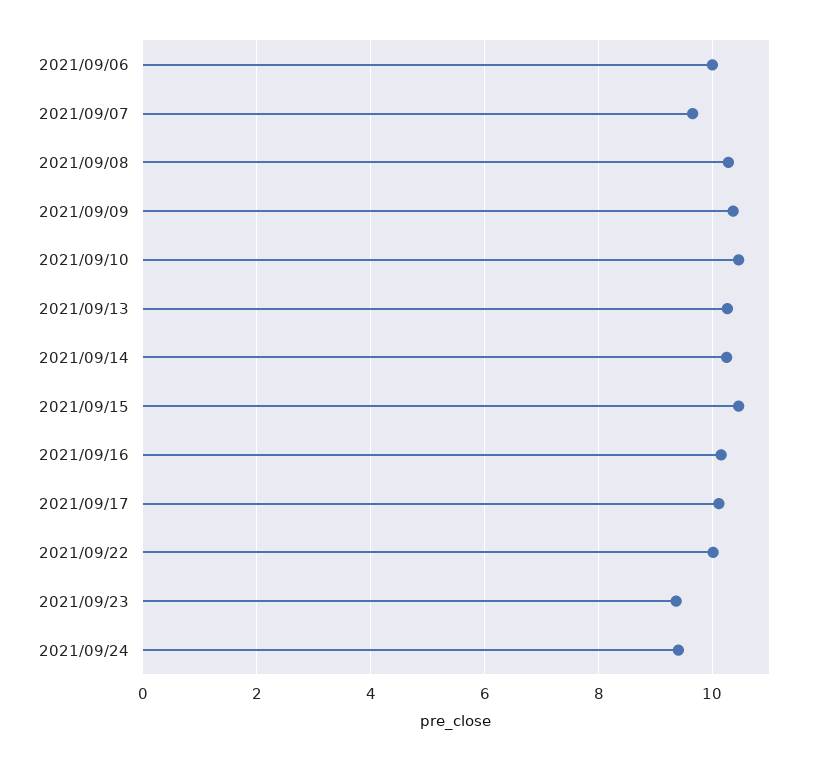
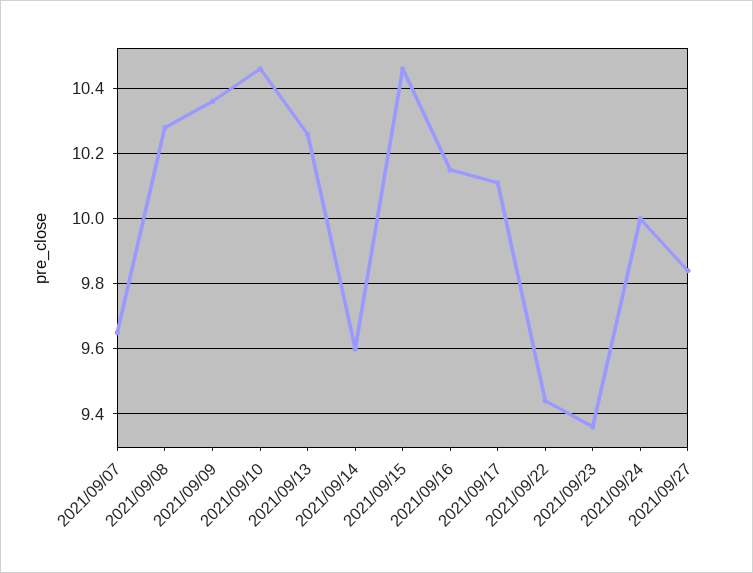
2021/09/06: 10 -> none
2021/09/14: 10.2 -> 9.6
2021/09/22: 10 -> 9.45
2021/09/24: 9.4 -> 10
2021/09/27: none -> 9.85

